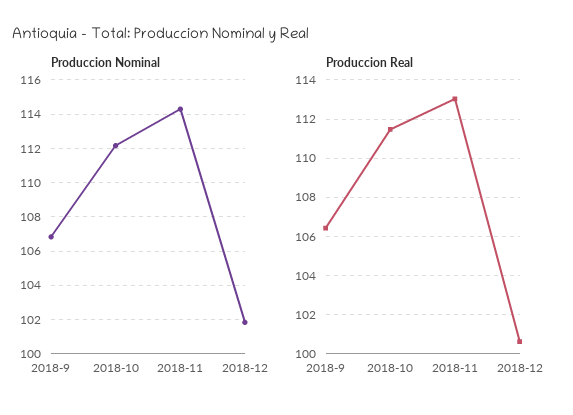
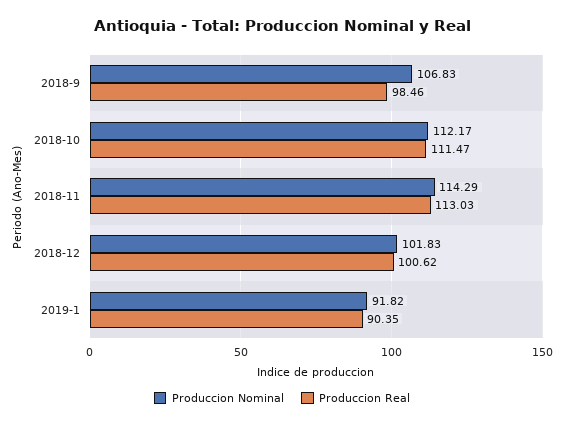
Produccion Real, 2018-9: 106.5 -> 98.46
Produccion Nominal, 2019-1: none -> 91.82
Produccion Real, 2019-1: none -> 90.35

